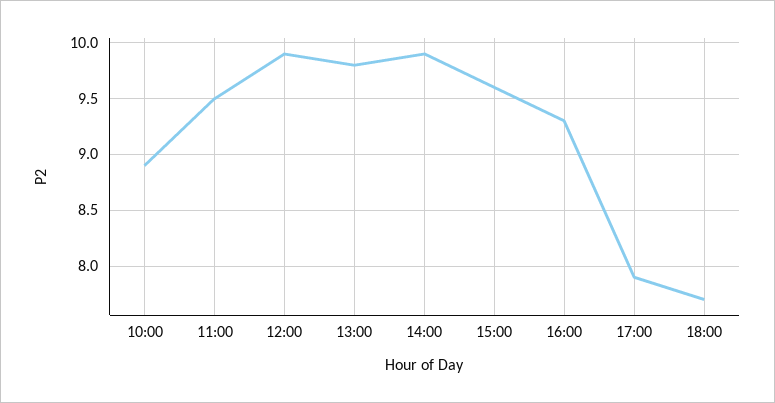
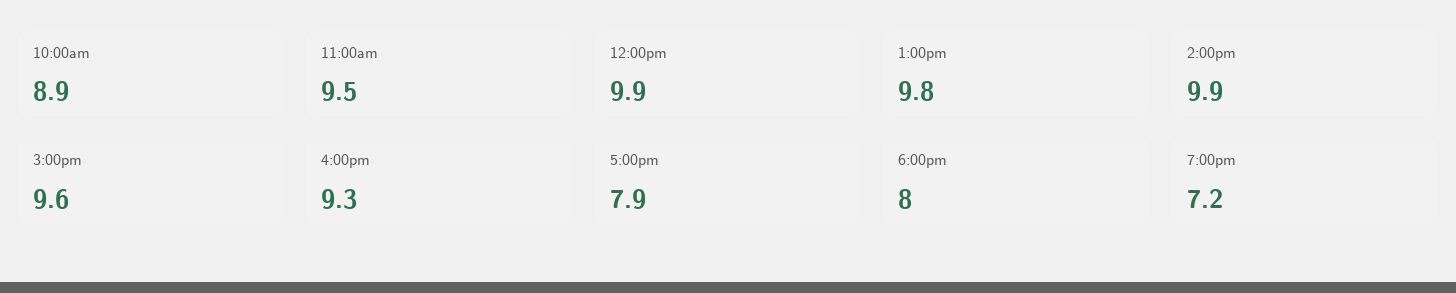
18:00: 7.7 -> 8
7:00pm: none -> 7.2

